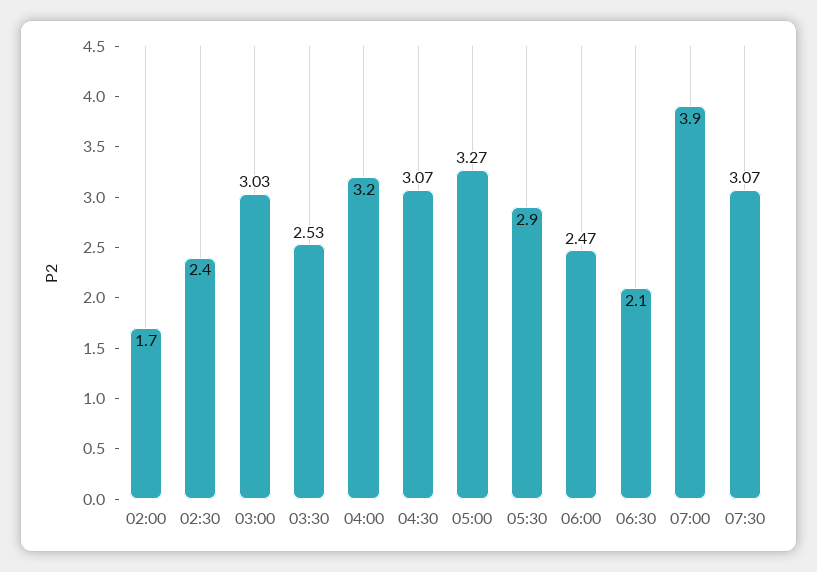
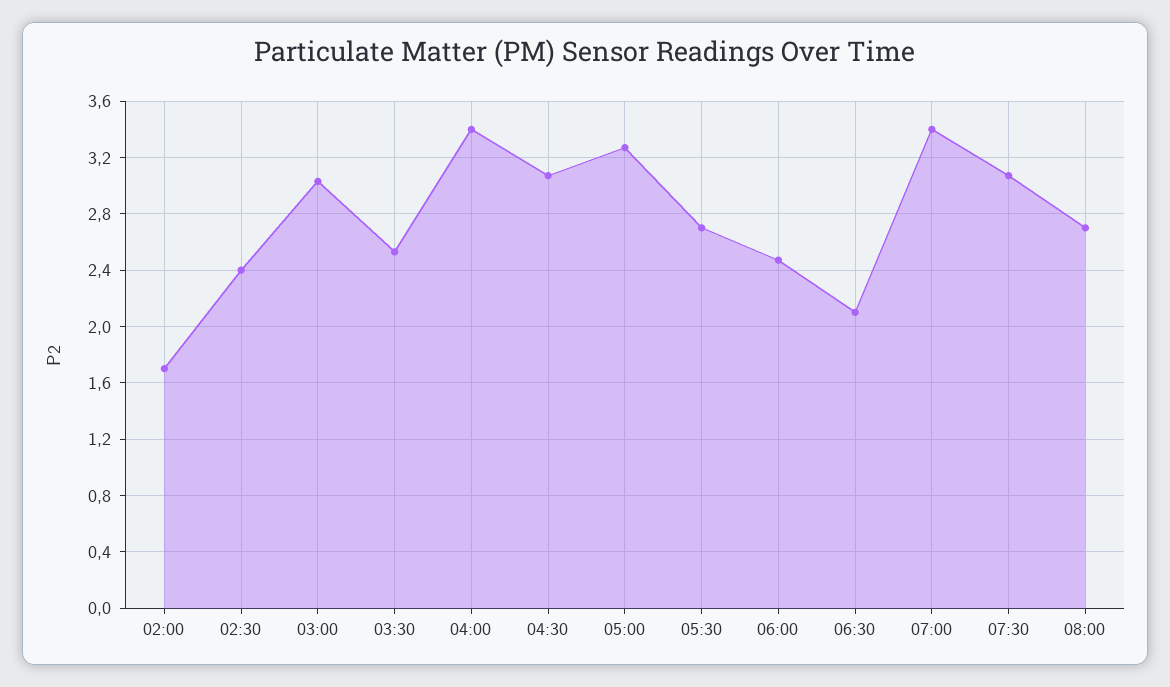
04:00: 3.2 -> 3.4
05:30: 2.9 -> 2.7
07:00: 3.9 -> 3.4
08:00: none -> 2.7

